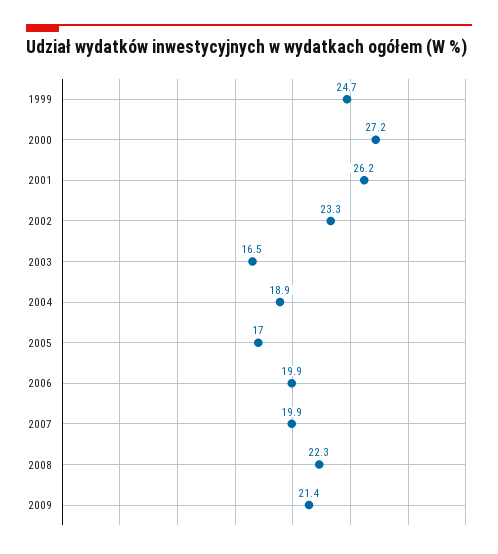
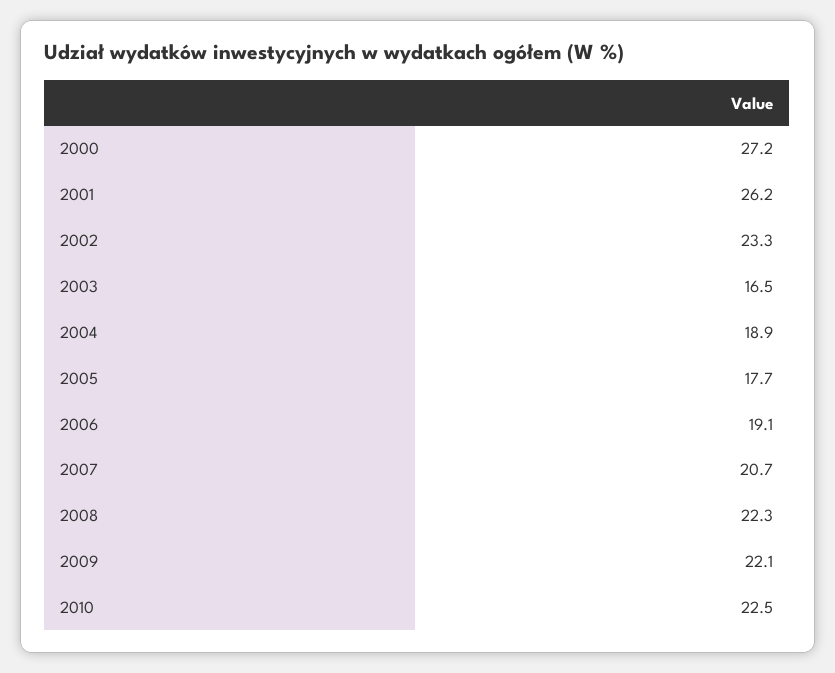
1999: 24.7 -> none
2005: 17 -> 17.7
2006: 19.9 -> 19.1
2007: 19.9 -> 20.7
2009: 21.4 -> 22.1
2010: none -> 22.5

